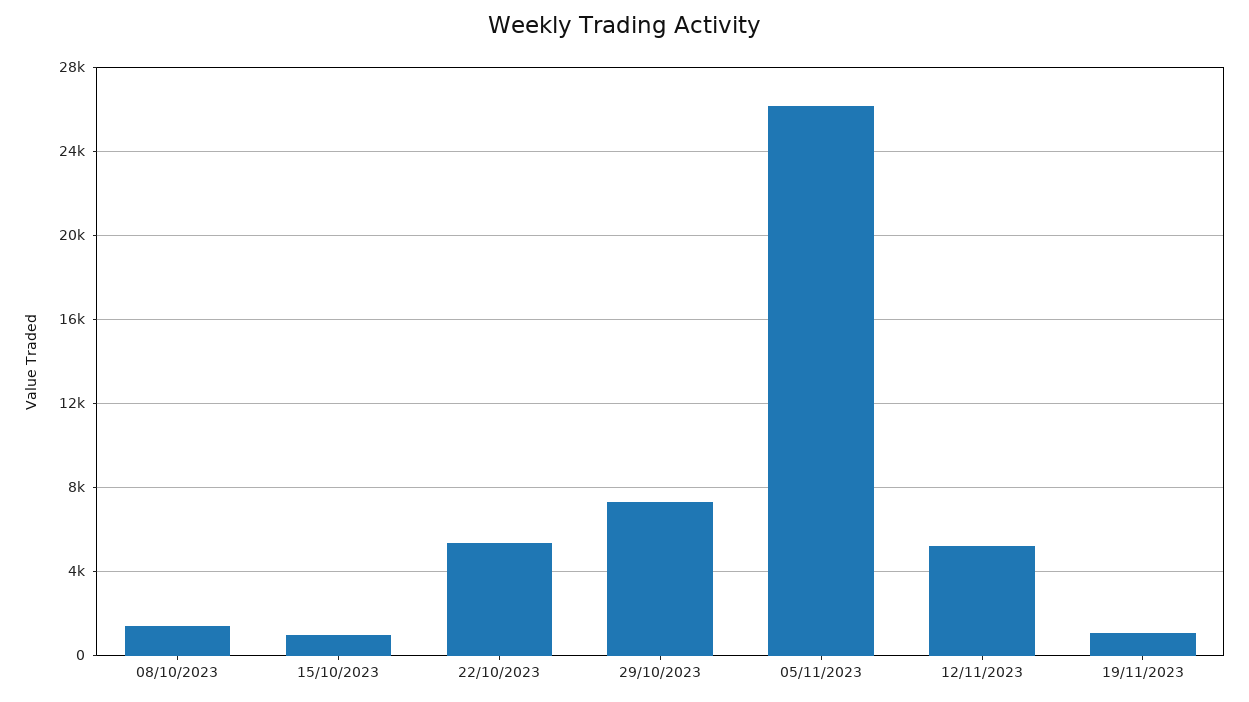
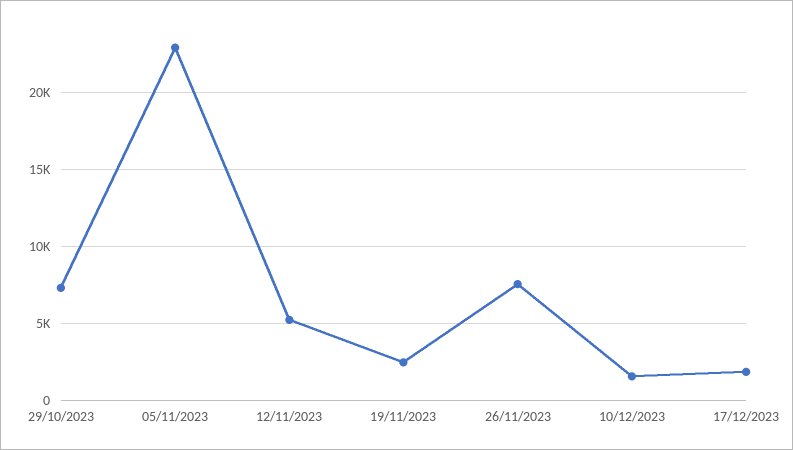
08/10/2023: 1500 -> none
15/10/2023: 1000 -> none
22/10/2023: 5500 -> none
05/11/2023: 26000 -> 23000
19/11/2023: 1000 -> 2500
26/11/2023: none -> 7500
10/12/2023: none -> 1500
17/12/2023: none -> 2000

